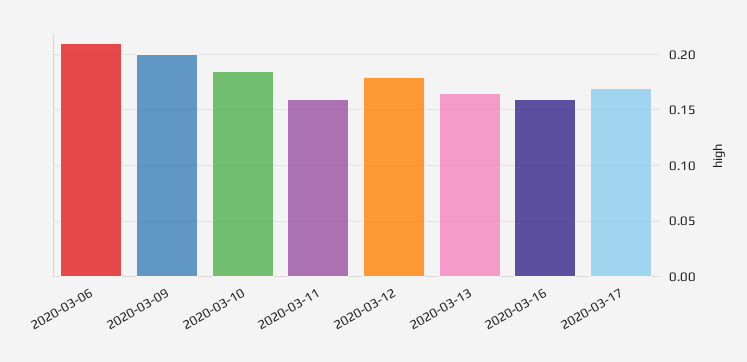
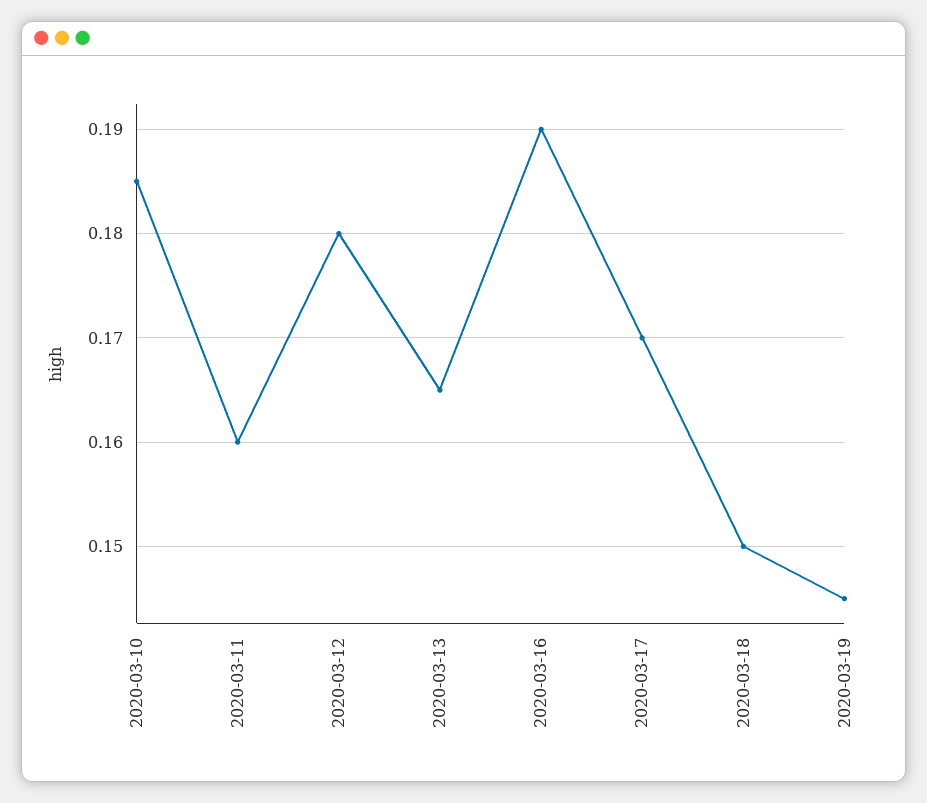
2020-03-06: 0.21 -> none
2020-03-09: 0.2 -> none
2020-03-16: 0.16 -> 0.19
2020-03-18: none -> 0.15
2020-03-19: none -> 0.145

